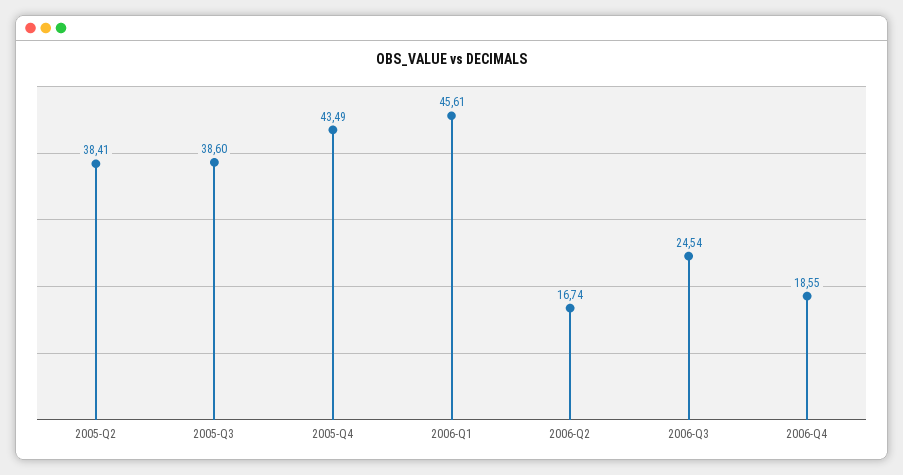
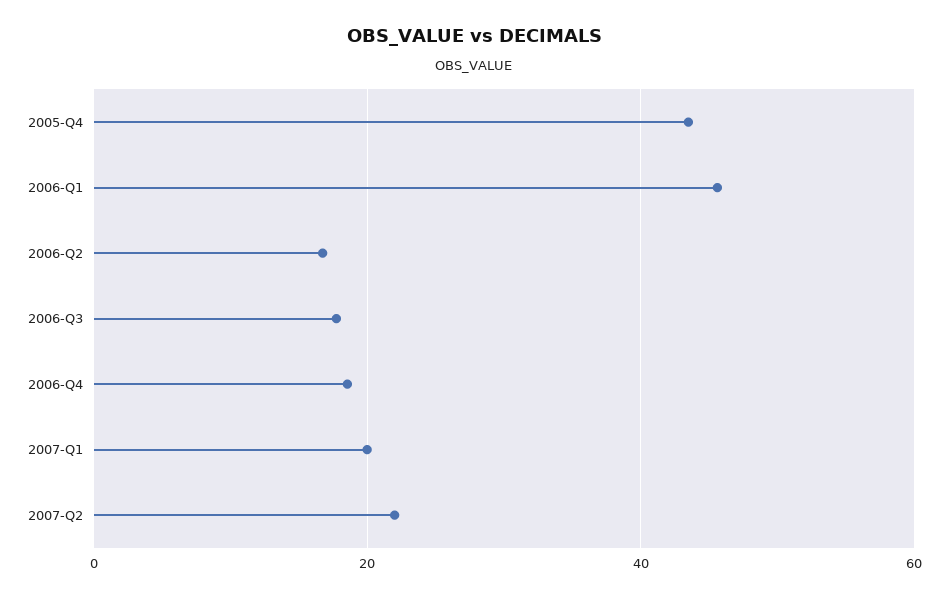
2005-Q2: 38.41 -> none
2005-Q3: 38.6 -> none
2006-Q3: 24.54 -> 18
2007-Q1: none -> 20
2007-Q2: none -> 22

